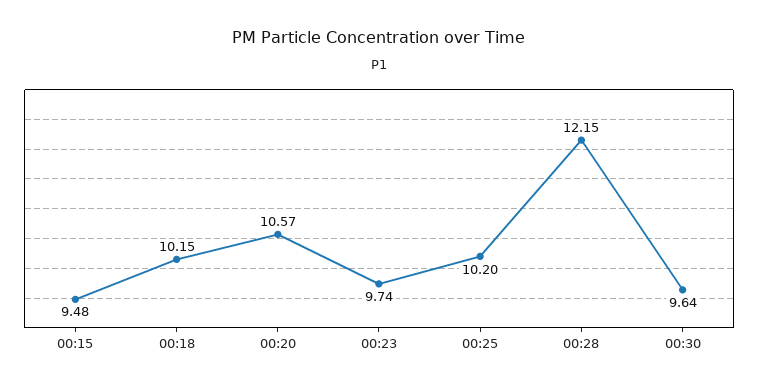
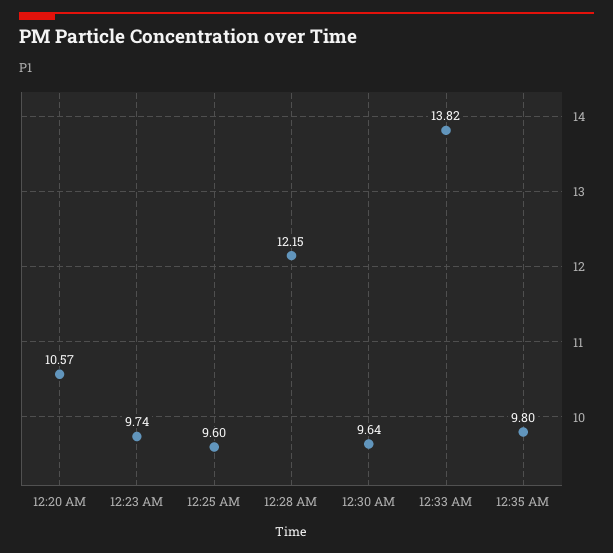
00:15: 9.48 -> none
00:18: 10.15 -> none
00:25: 10.2 -> 9.6
12:33 AM: none -> 13.82
12:35 AM: none -> 9.8

